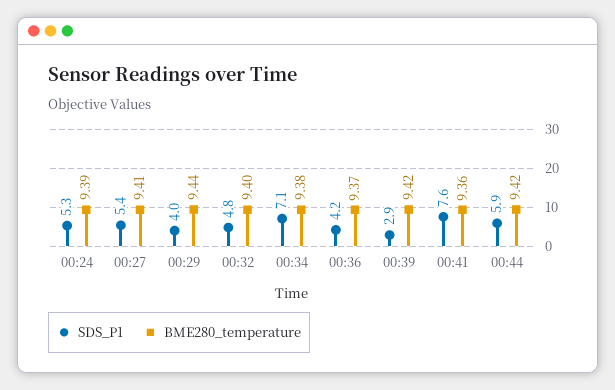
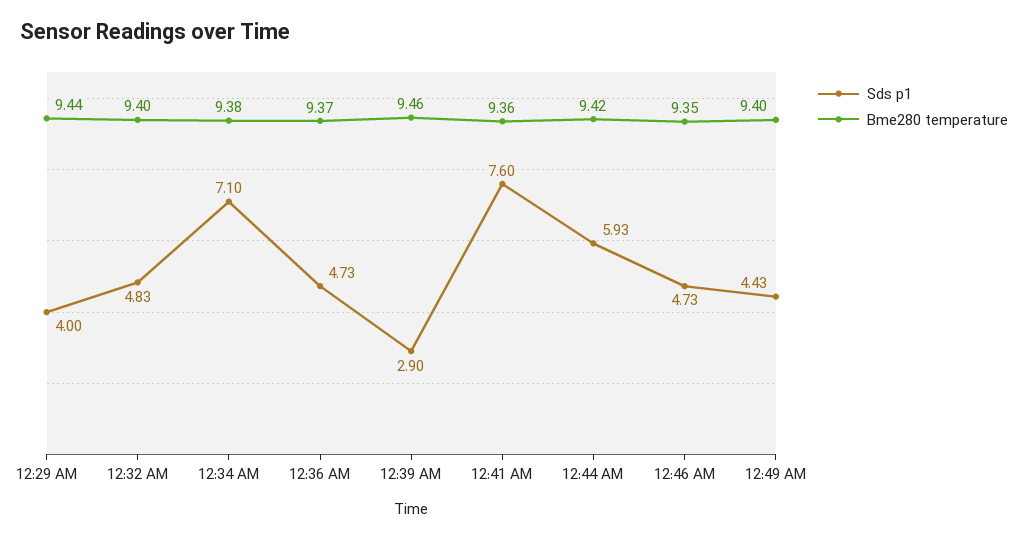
SDS_P1, 00:24: 5.3 -> none
BME280_temperature, 00:24: 9.39 -> none
SDS_P1, 00:27: 5.4 -> none
BME280_temperature, 00:27: 9.41 -> none
SDS_P1, 00:36: 4.2 -> 4.73
BME280_temperature, 00:39: 9.42 -> 9.46
SDS_P1, 12:46 AM: none -> 4.73
BME280_temperature, 12:46 AM: none -> 9.35
SDS_P1, 12:49 AM: none -> 4.43
BME280_temperature, 12:49 AM: none -> 9.4

